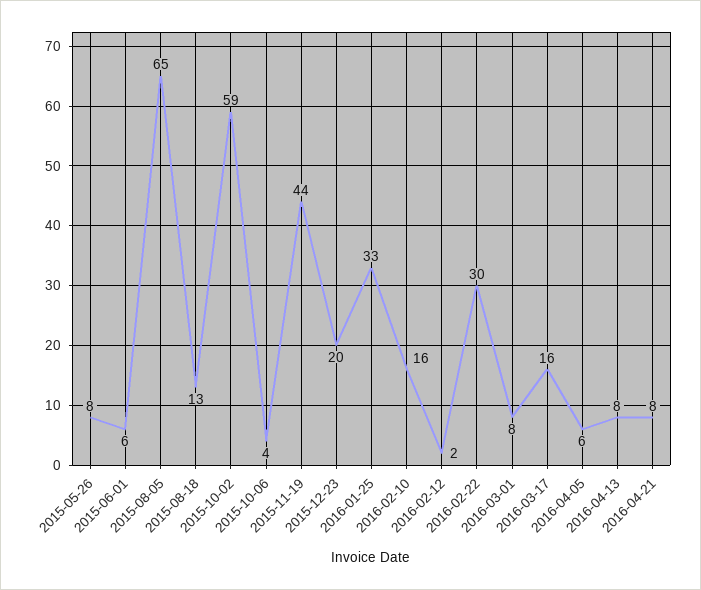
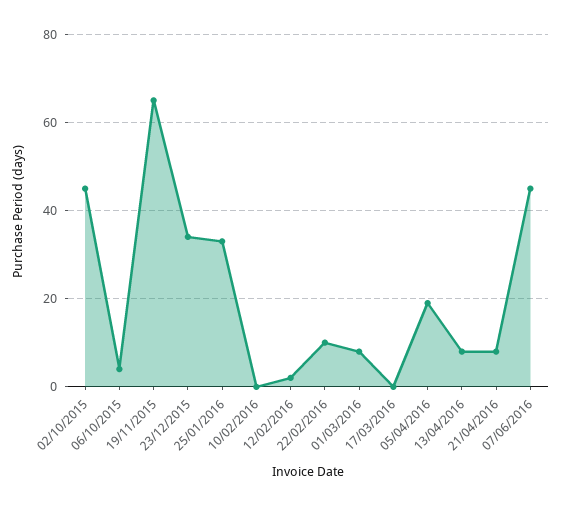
2015-05-26: 8 -> none
2015-06-01: 6 -> none
2015-08-05: 65 -> none
2015-08-18: 13 -> none
2015-10-02: 59 -> 45
2015-11-19: 44 -> 65
2015-12-23: 20 -> 35
2016-02-10: 16 -> 0
2016-02-22: 30 -> 10
2016-03-17: 16 -> 0
2016-04-05: 6 -> 20
07/06/2016: none -> 45

